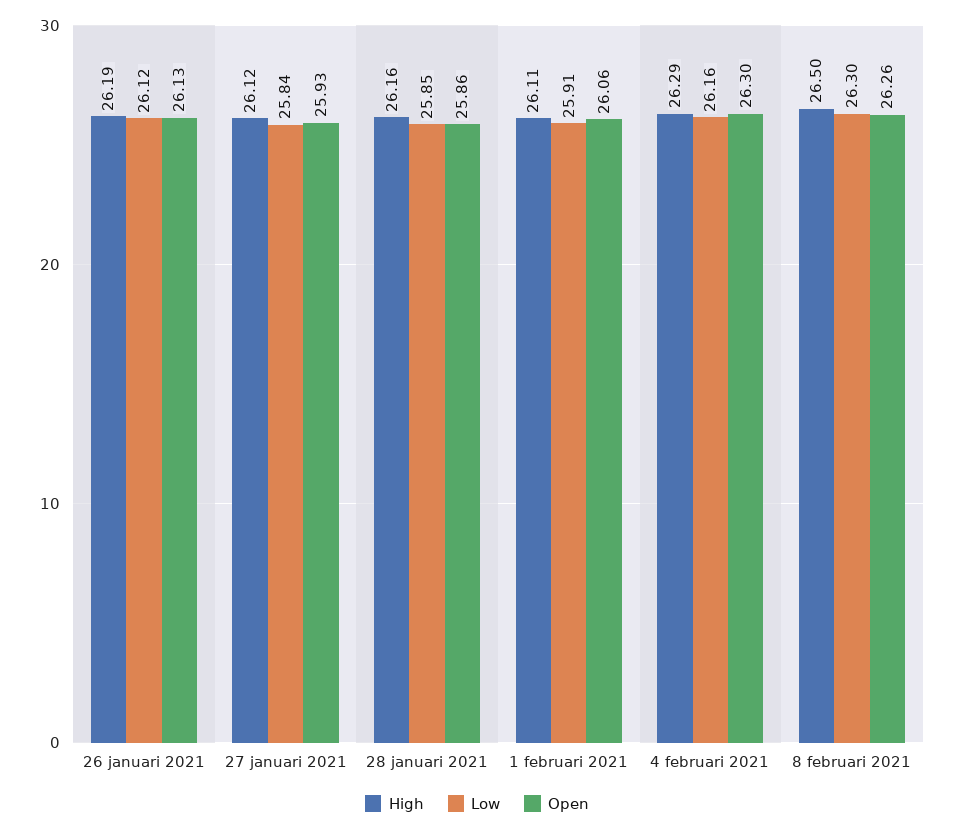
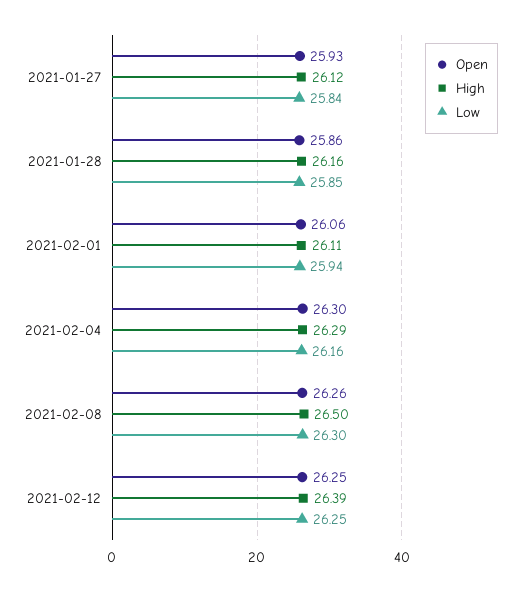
High, 26 januari 2021: 26.19 -> none
Low, 26 januari 2021: 26.12 -> none
Open, 26 januari 2021: 26.13 -> none
Low, 1 februari 2021: 25.91 -> 25.94
Open, 2021-02-12: none -> 26.25
High, 2021-02-12: none -> 26.39
Low, 2021-02-12: none -> 26.25

